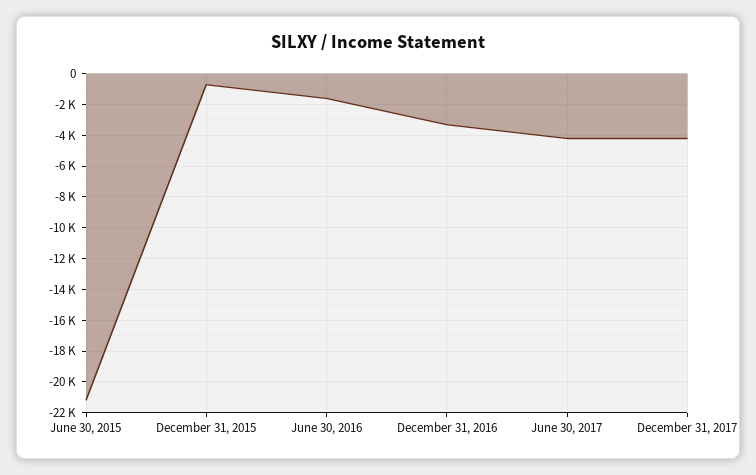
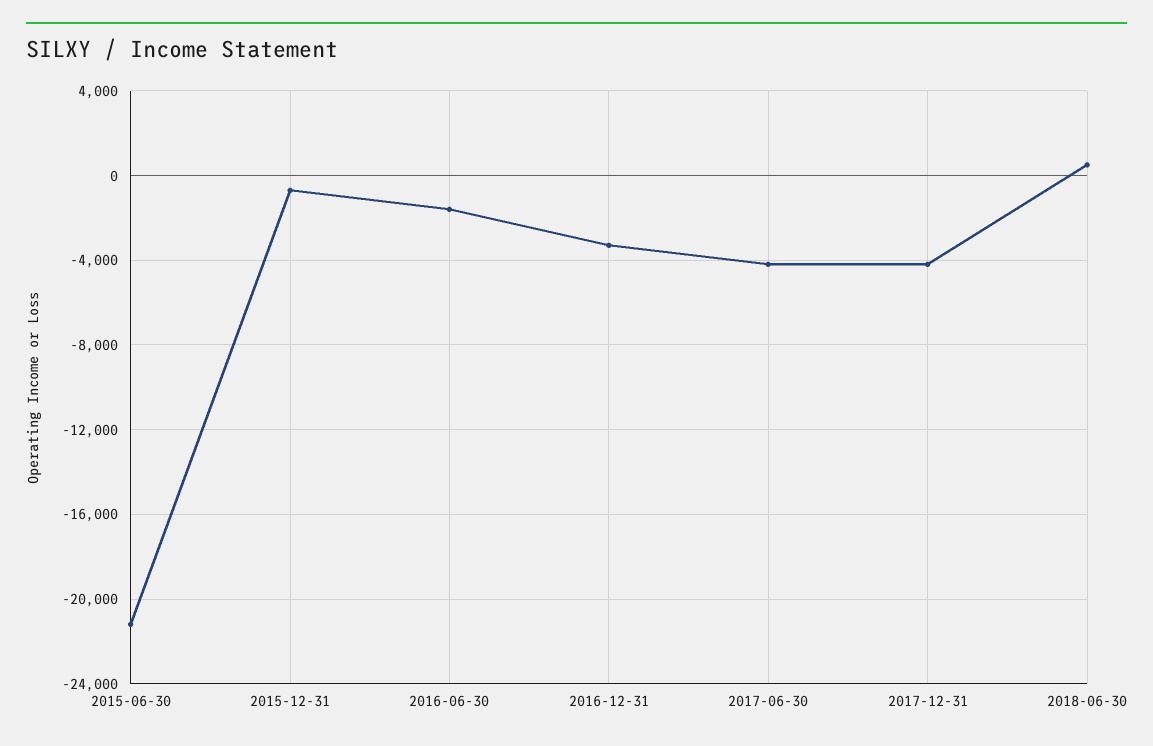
2018-06-30: none -> 500

